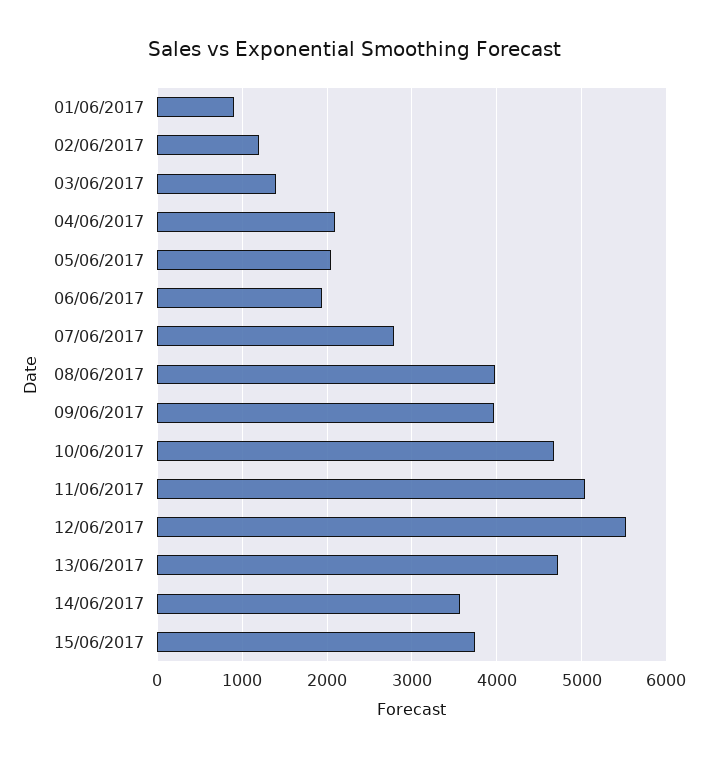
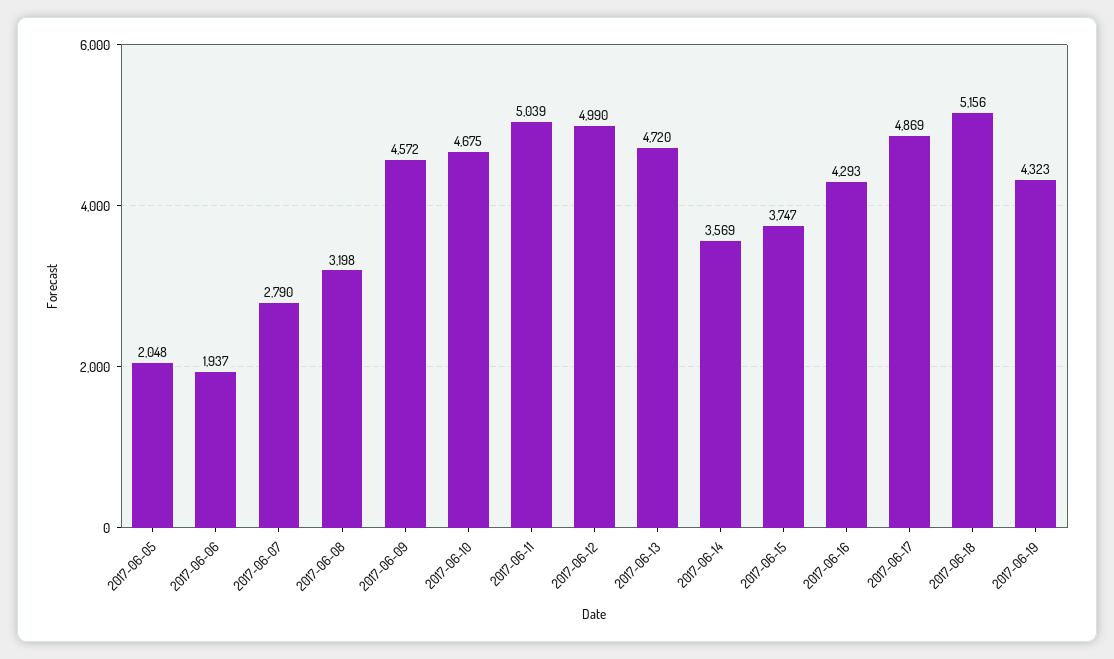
01/06/2017: 900 -> none
02/06/2017: 1200 -> none
03/06/2017: 1400 -> none
04/06/2017: 2100 -> none
08/06/2017: 4000 -> 3198
09/06/2017: 4000 -> 4572
12/06/2017: 5500 -> 4990
2017-06-16: none -> 4293
2017-06-17: none -> 4869
2017-06-18: none -> 5156
2017-06-19: none -> 4323

